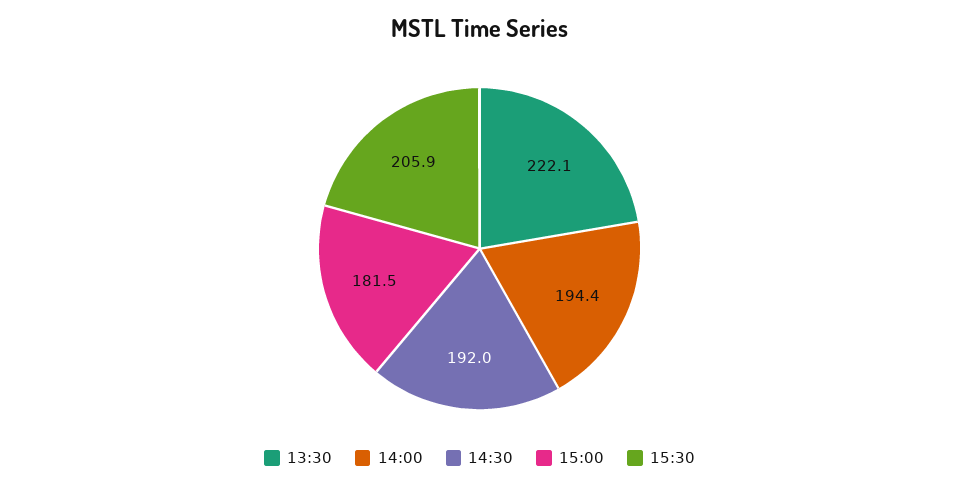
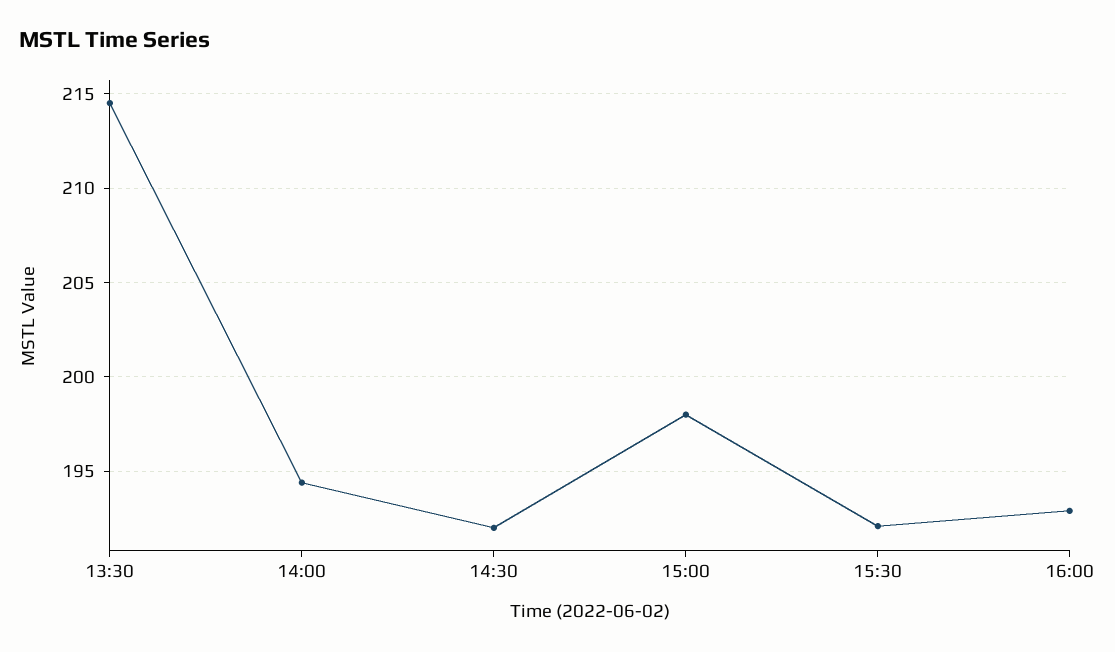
13:30: 222.1 -> 214.5
15:00: 181.5 -> 198
15:30: 205.9 -> 192
16:00: none -> 193

